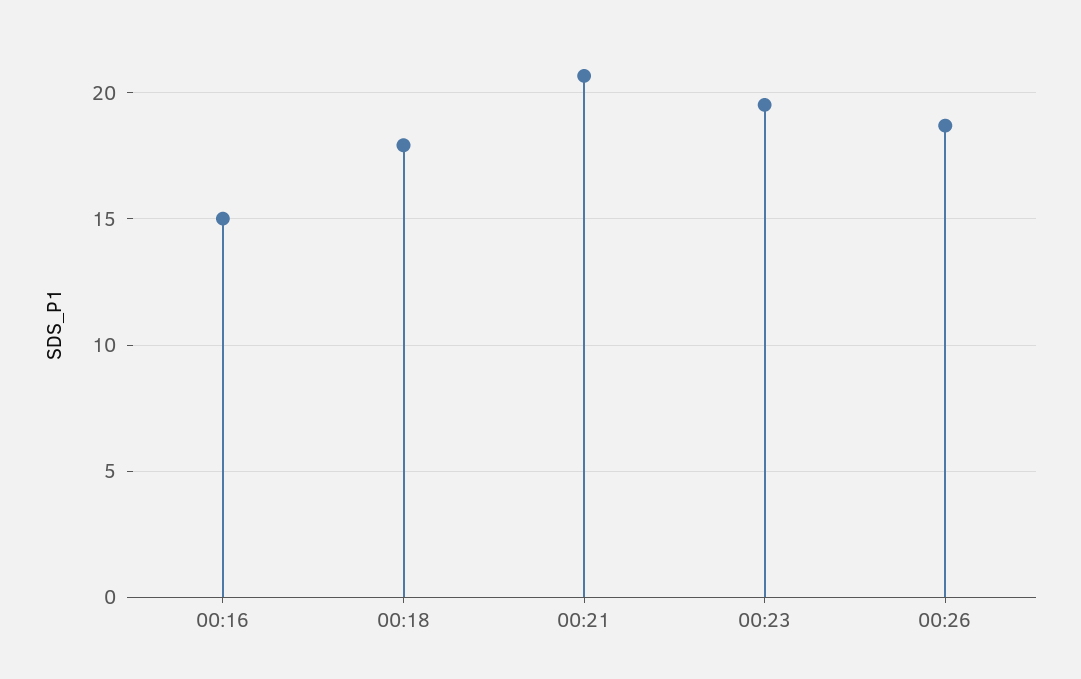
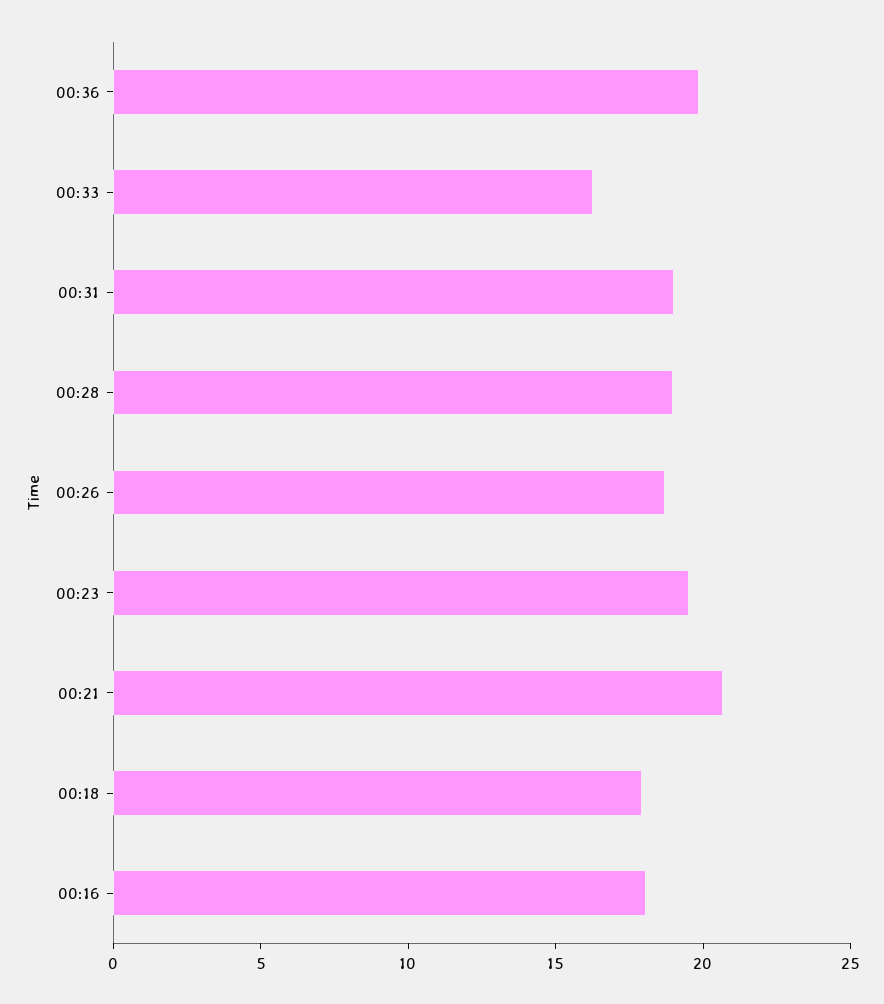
00:16: 15 -> 18
00:36: none -> 20
00:33: none -> 16
00:31: none -> 19
00:28: none -> 19

